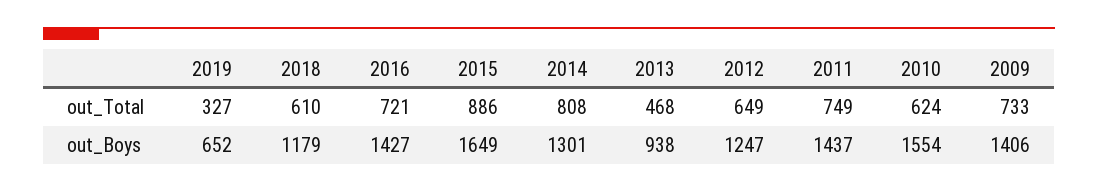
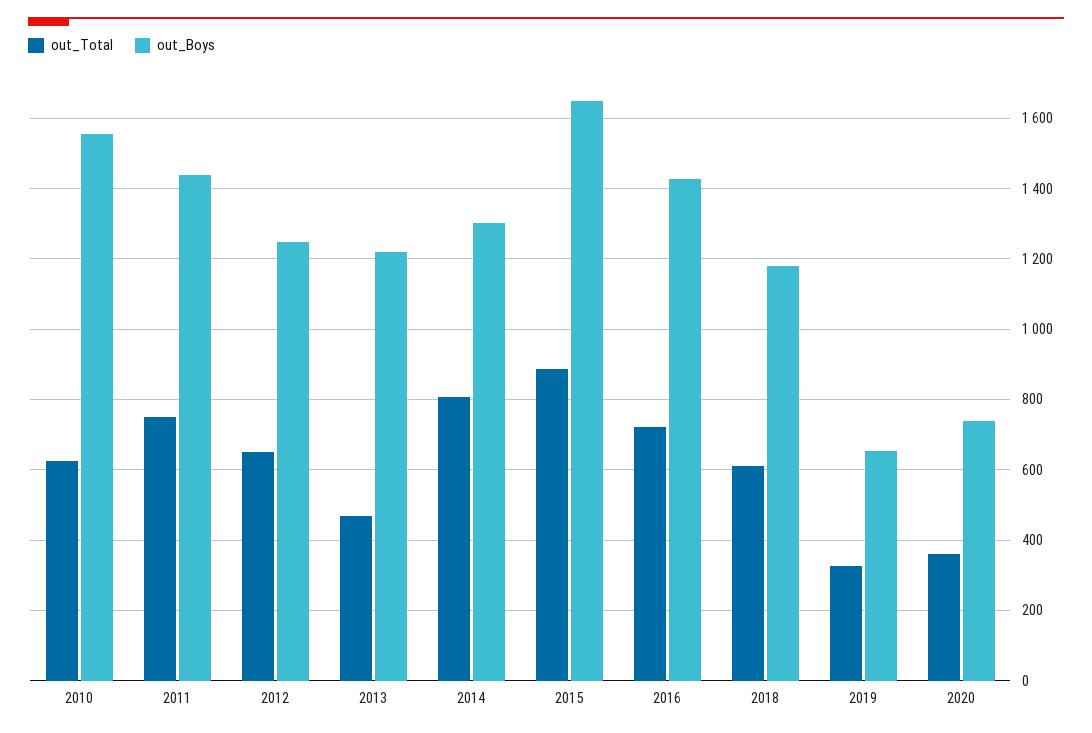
out_Total, 2009: 733 -> none
out_Boys, 2013: 938 -> 1220
out_Boys, 2009: 1406 -> none
out_Total, 2020: none -> 360
out_Boys, 2020: none -> 740

